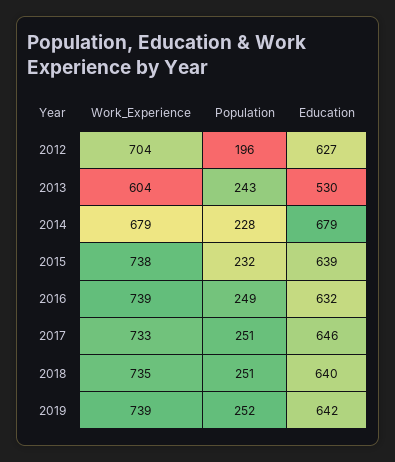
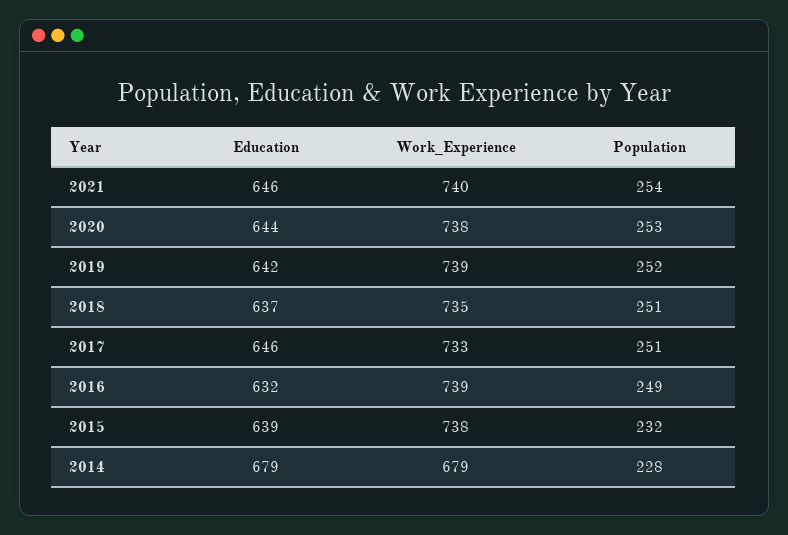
Work_Experience, 2012: 704 -> none
Population, 2012: 196 -> none
Education, 2012: 627 -> none
Work_Experience, 2013: 604 -> none
Population, 2013: 243 -> none
Education, 2013: 530 -> none
Education, 2018: 640 -> 637
Education, 2021: none -> 646
Work_Experience, 2021: none -> 740
Population, 2021: none -> 254
Education, 2020: none -> 644
Work_Experience, 2020: none -> 738
Population, 2020: none -> 253

